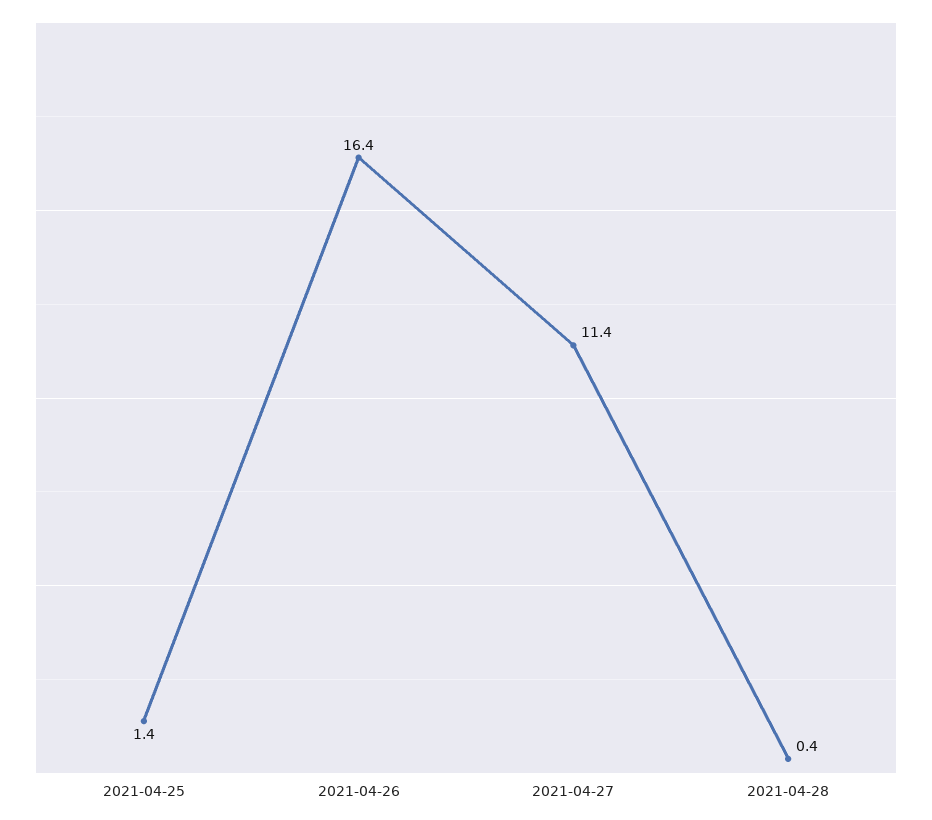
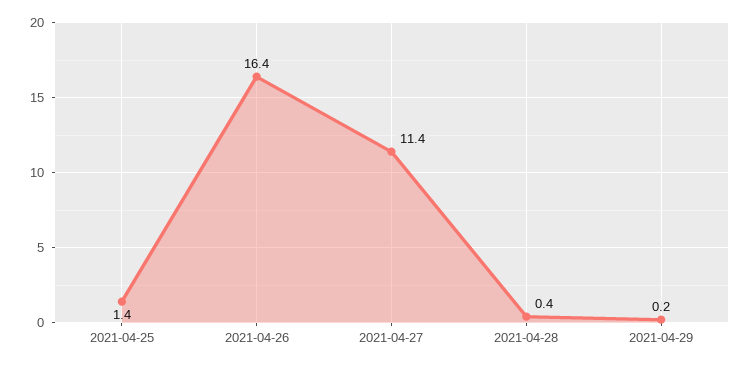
2021-04-29: none -> 0.2

